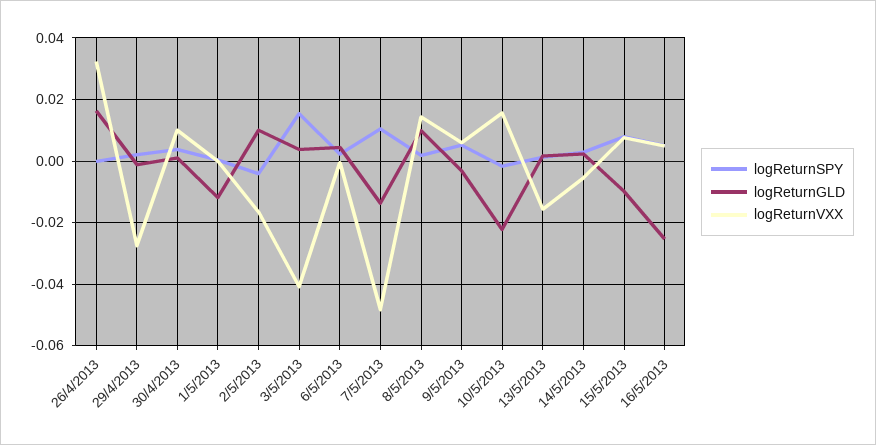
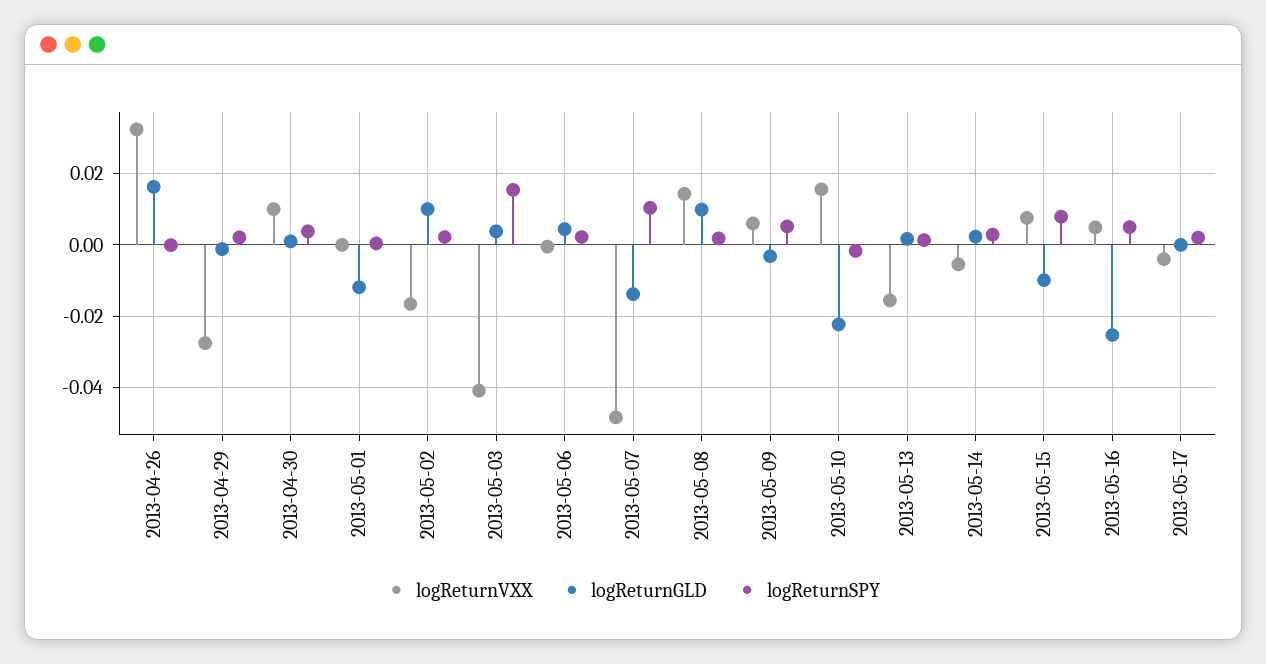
logReturnSPY, 2/5/2013: -0.004 -> 0.002
logReturnVXX, 2013-05-17: none -> -0.004
logReturnGLD, 2013-05-17: none -> 0
logReturnSPY, 2013-05-17: none -> 0.002

